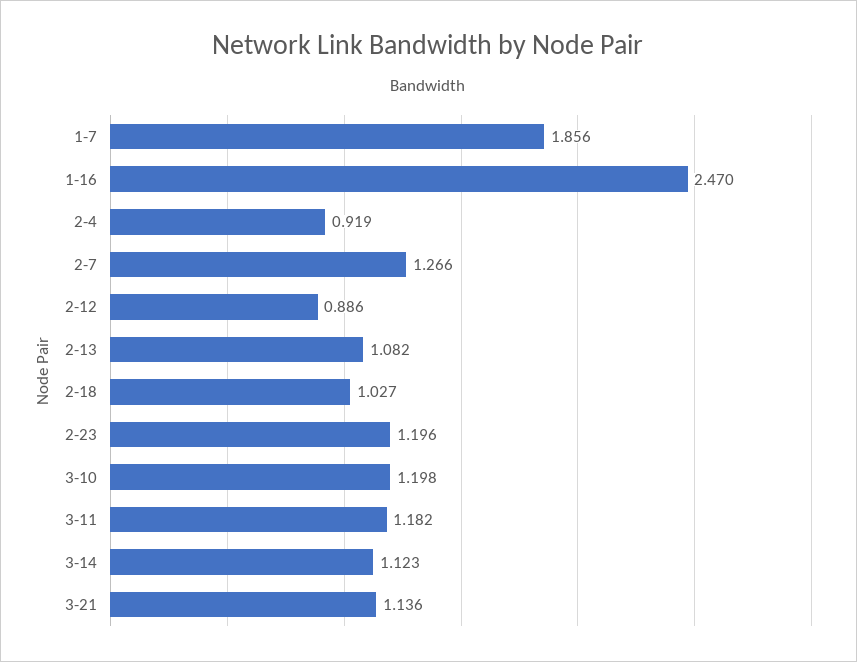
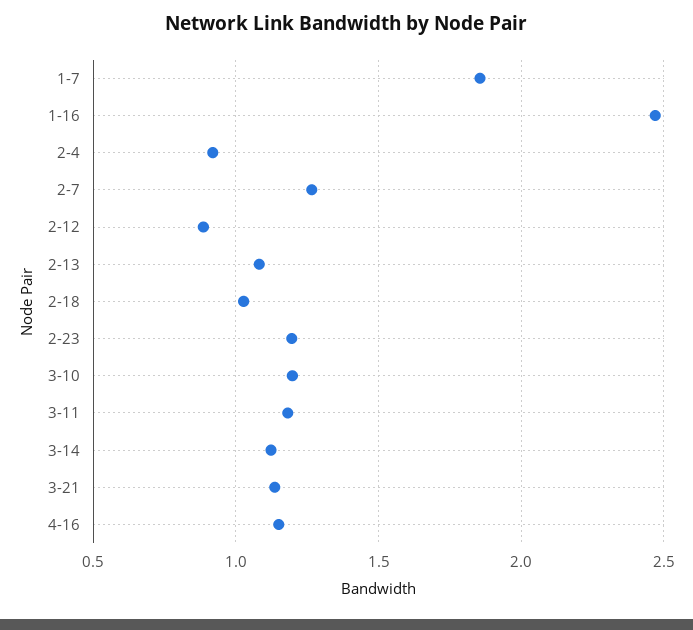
4-16: none -> 1.15

